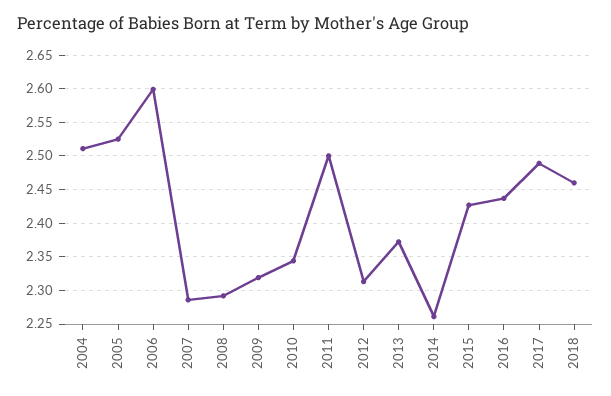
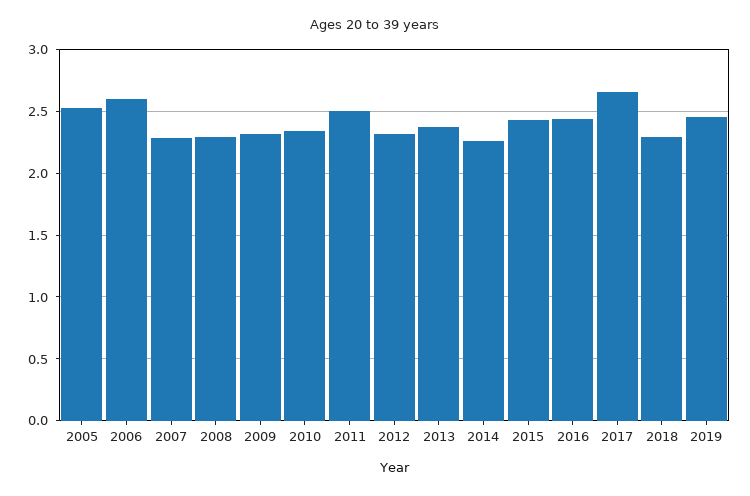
2004: 2.51 -> none
2017: 2.49 -> 2.65
2018: 2.46 -> 2.3
2019: none -> 2.45

